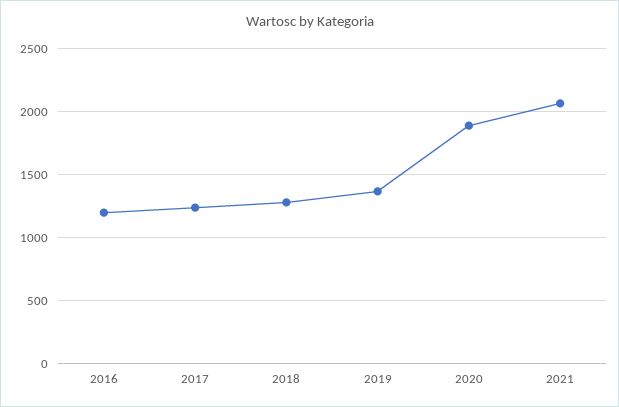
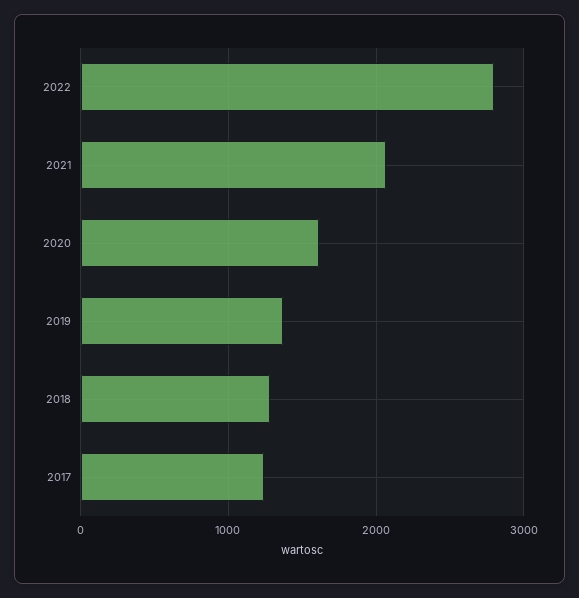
2016: 1200 -> none
2020: 1900 -> 1600
2022: none -> 2800

